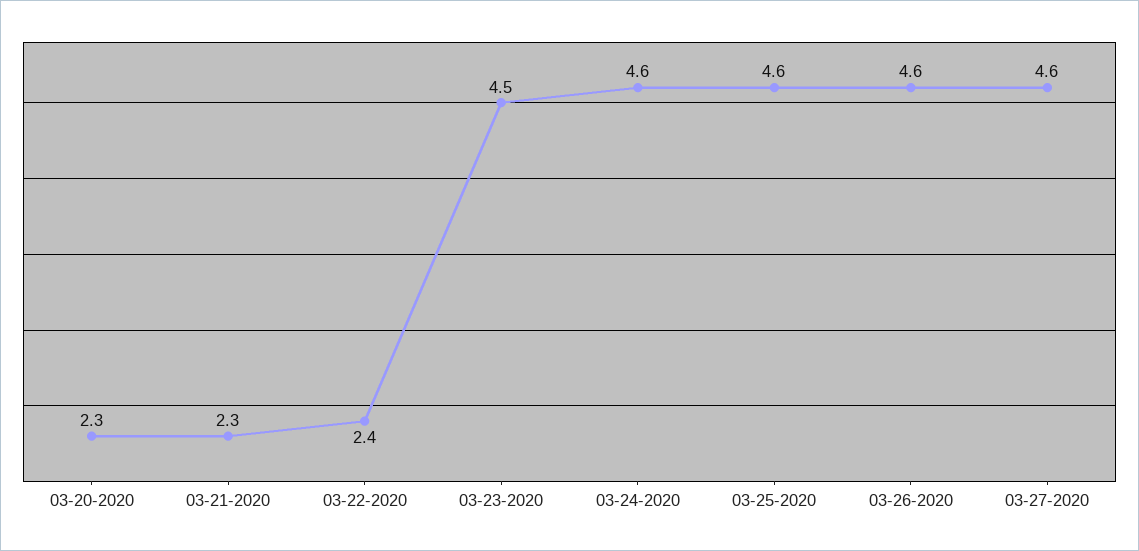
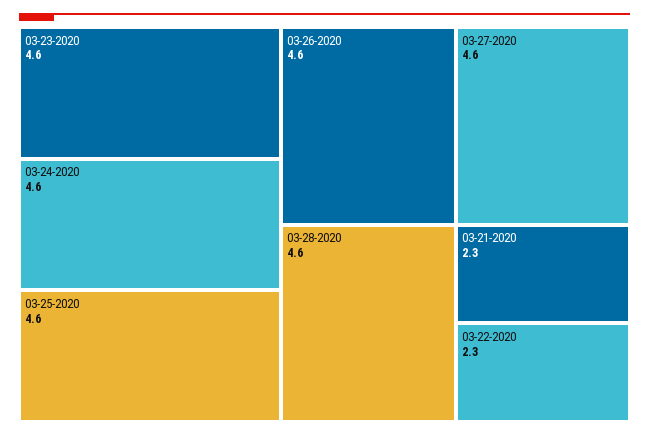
03-20-2020: 2.3 -> none
03-22-2020: 2.4 -> 2.3
03-23-2020: 4.5 -> 4.6
03-28-2020: none -> 4.6

